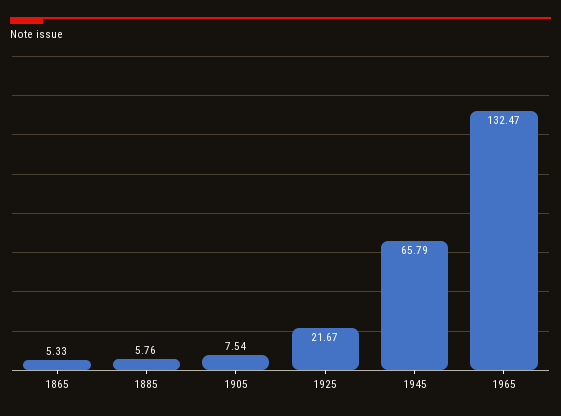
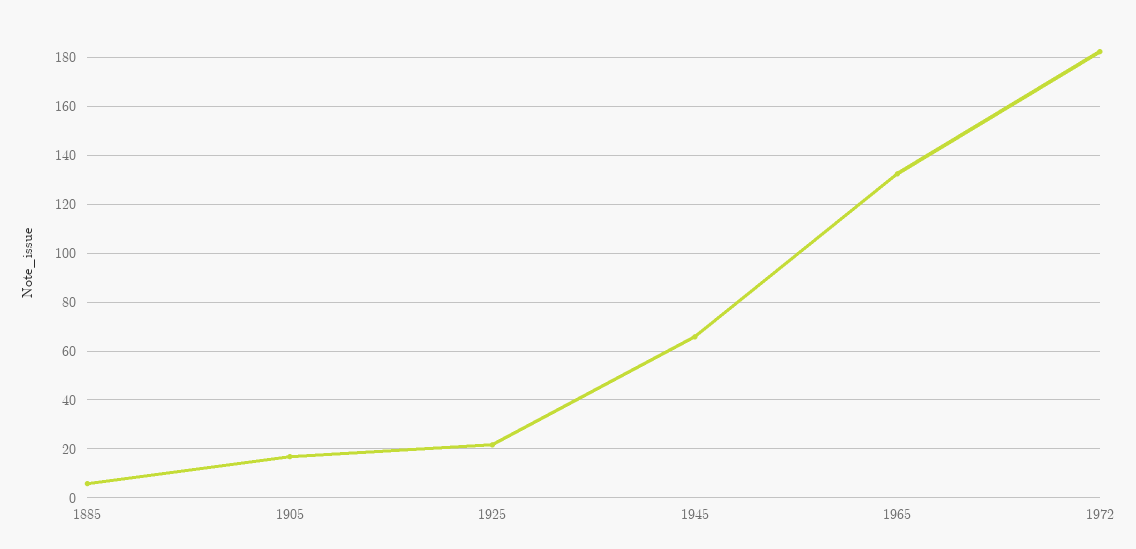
1865: 5.33 -> none
1905: 7.54 -> 17.5
1972: none -> 182.5

